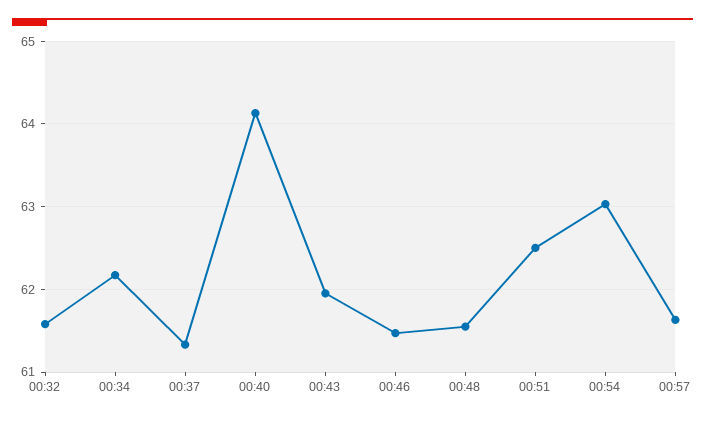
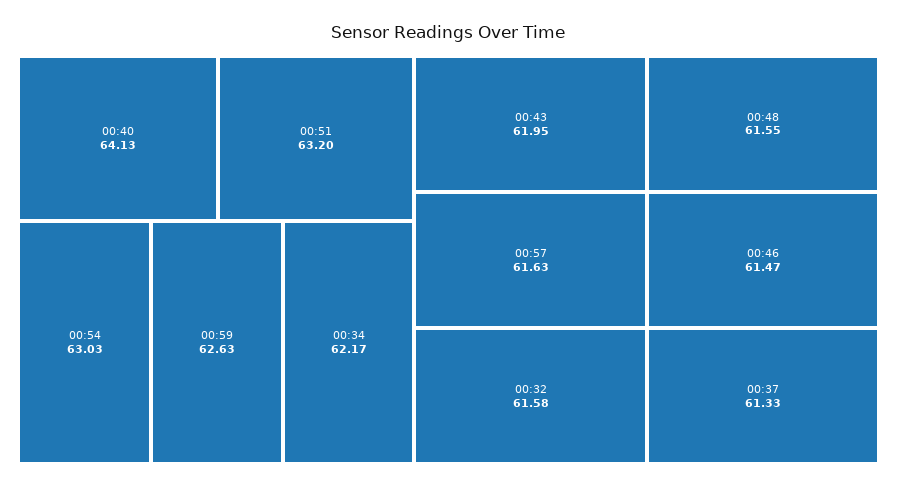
00:51: 62.5 -> 63.2
00:59: none -> 62.63

